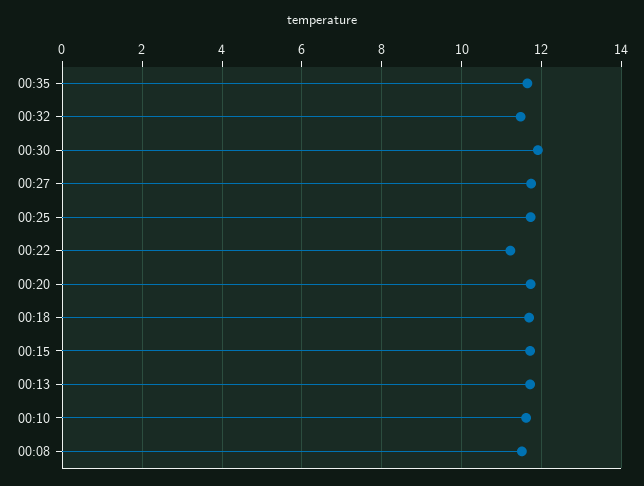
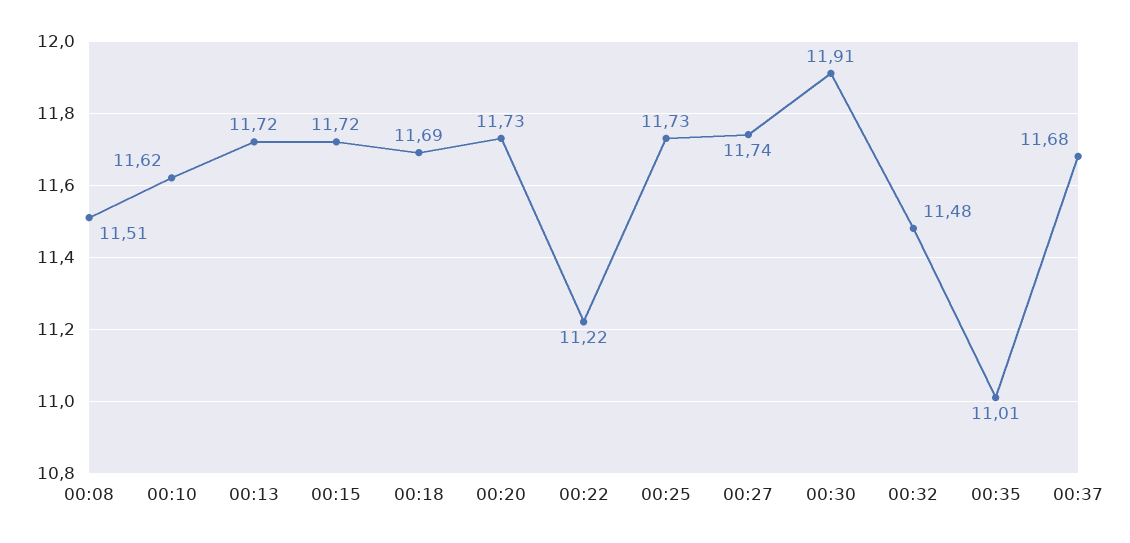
00:35: 11.6 -> 11.01
00:37: none -> 11.68

